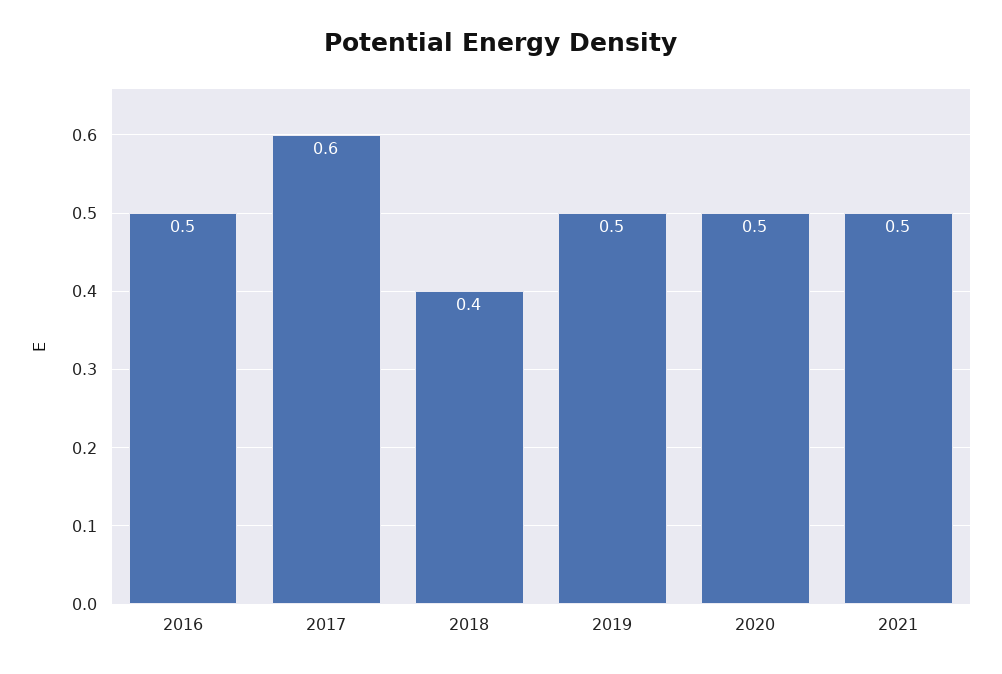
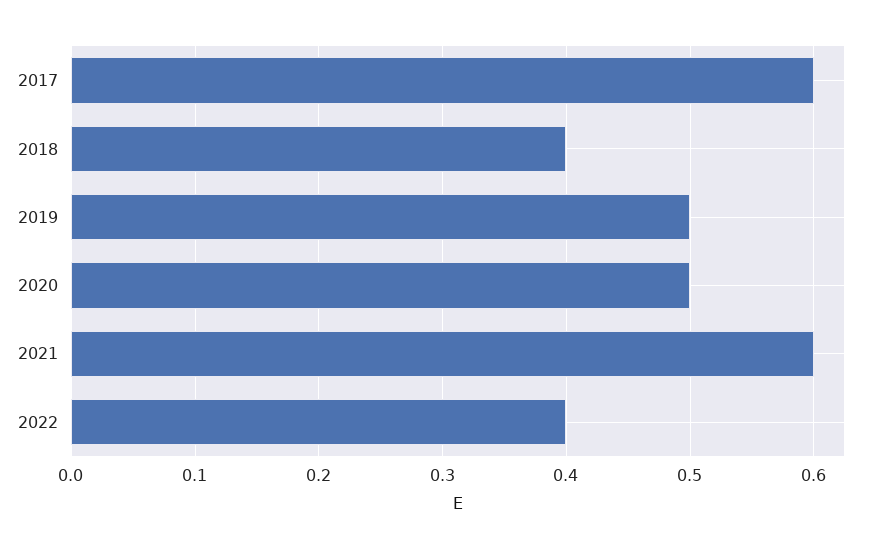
2016: 0.5 -> none
2021: 0.5 -> 0.6
2022: none -> 0.4

